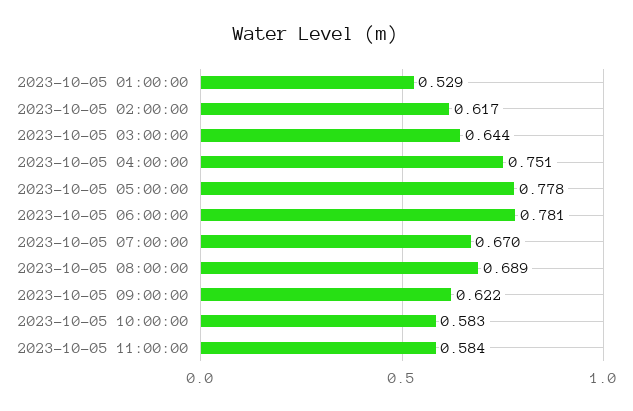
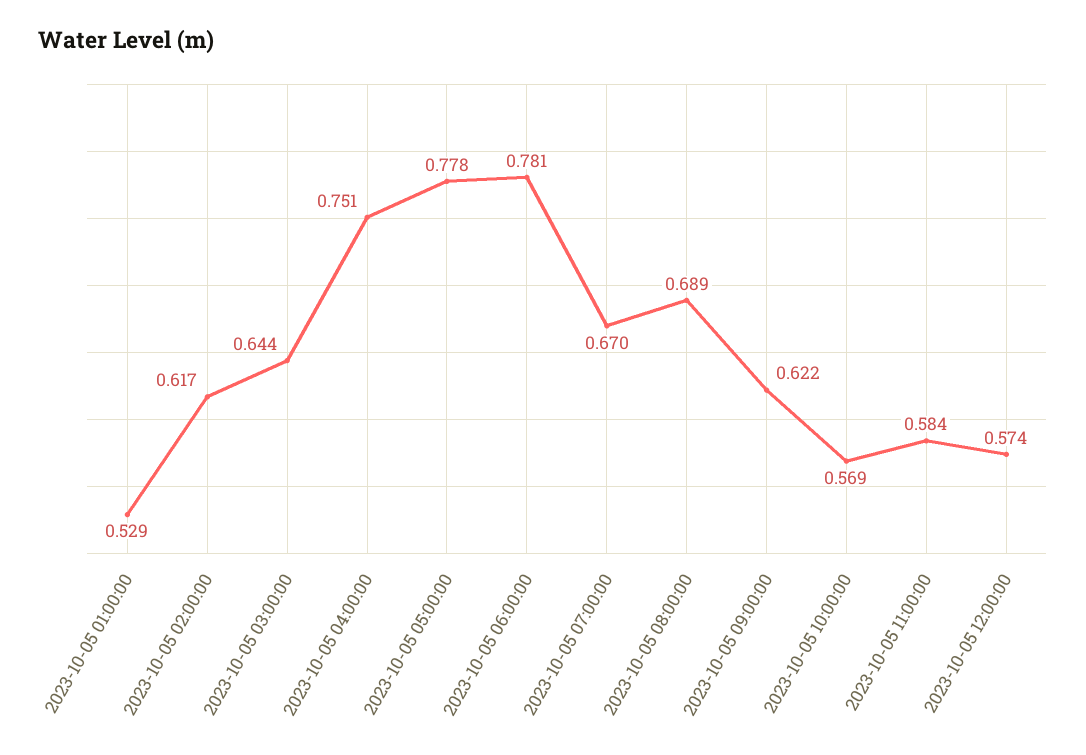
2023-10-05 10:00:00: 0.583 -> 0.569
2023-10-05 12:00:00: none -> 0.574

